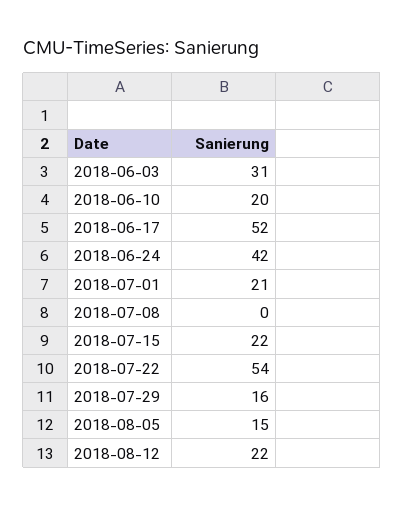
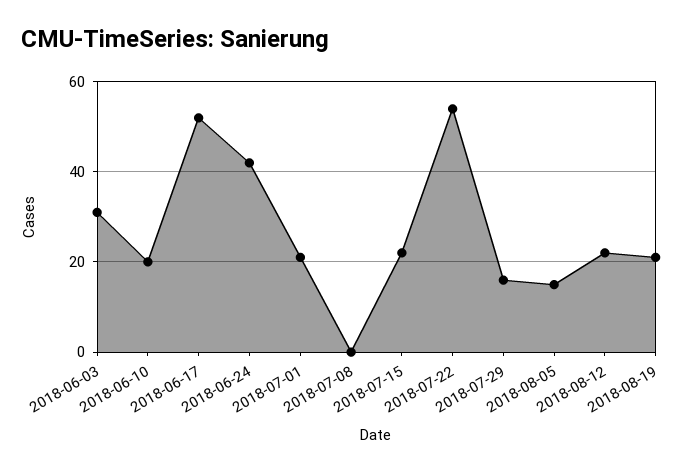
2018-08-19: none -> 20

